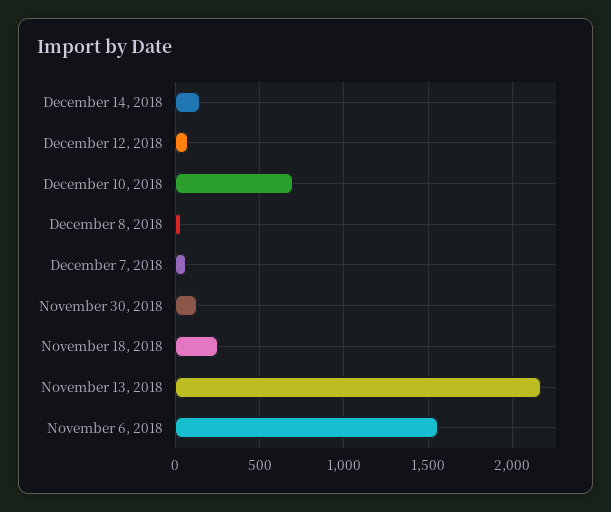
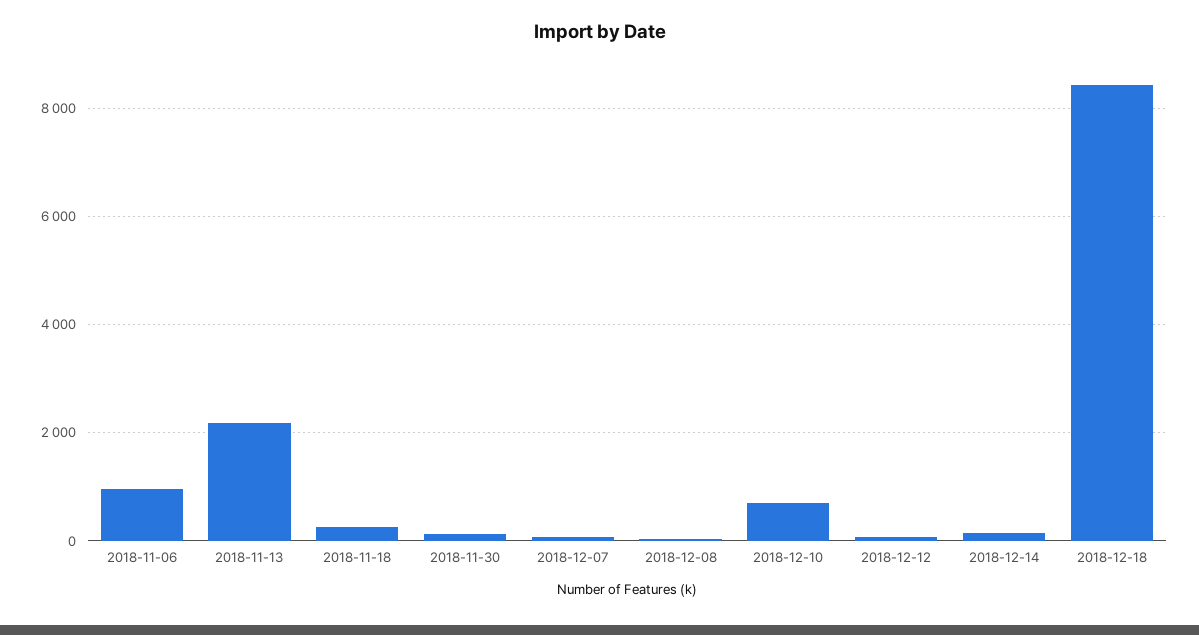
November 6, 2018: 1550 -> 1000
2018-12-18: none -> 8400

